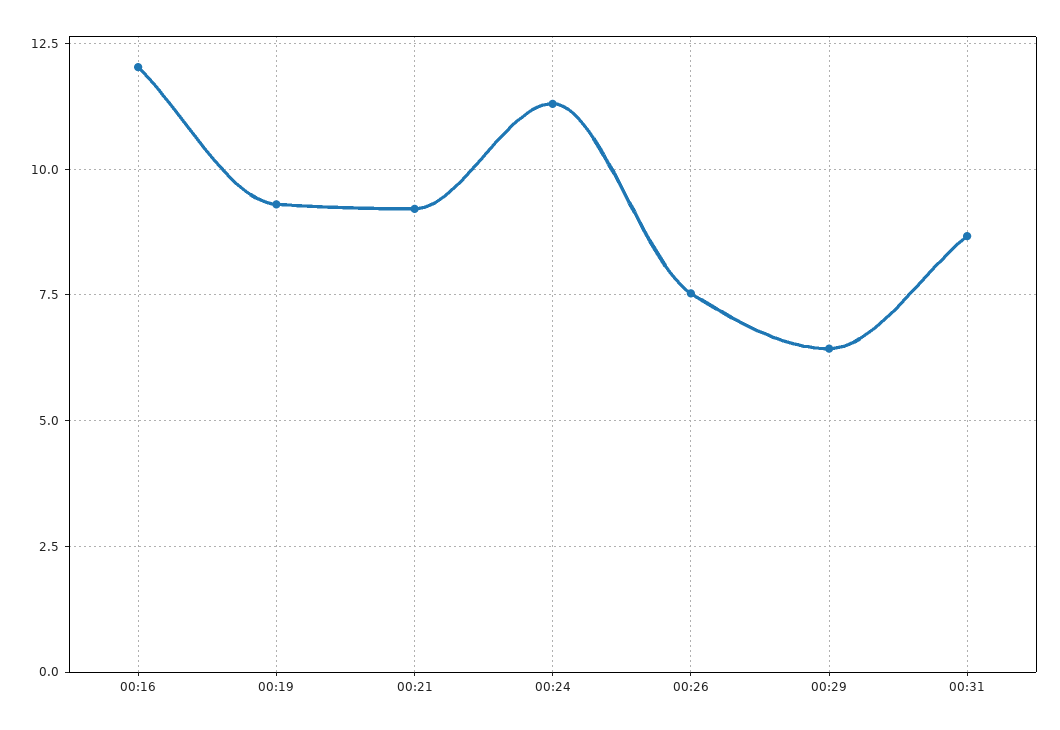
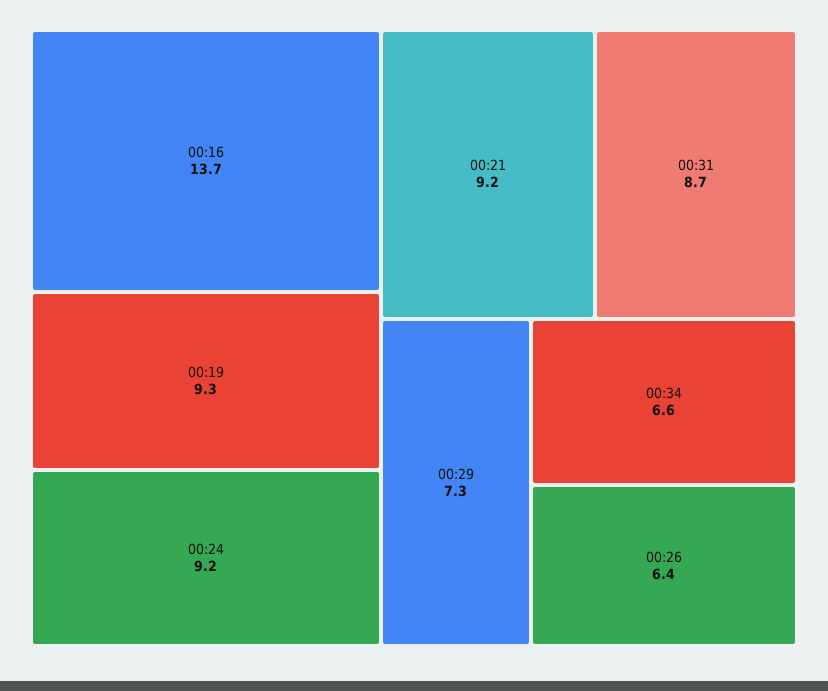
00:16: 12 -> 13.7
00:24: 11.25 -> 9.2
00:26: 7.5 -> 6.4
00:29: 6.5 -> 7.3
00:34: none -> 6.6

